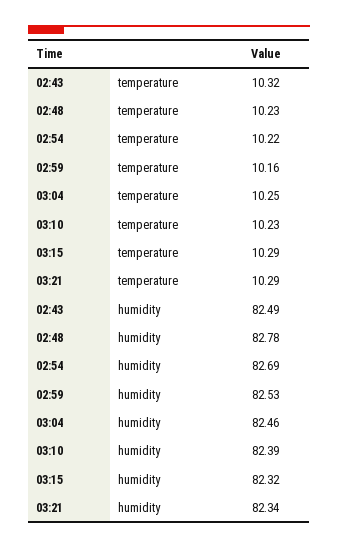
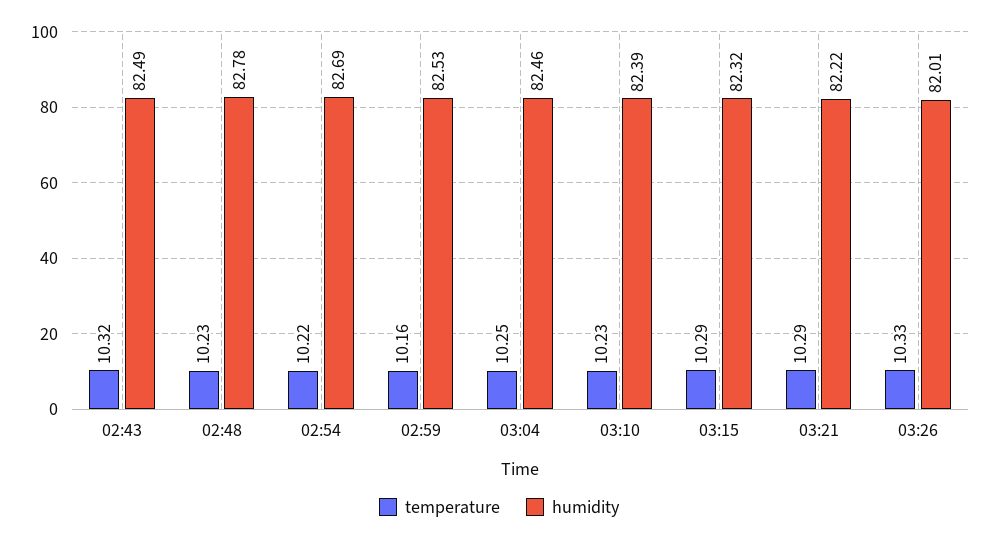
humidity, 03:21: 82.34 -> 82.22
temperature, 03:26: none -> 10.33
humidity, 03:26: none -> 82.01

